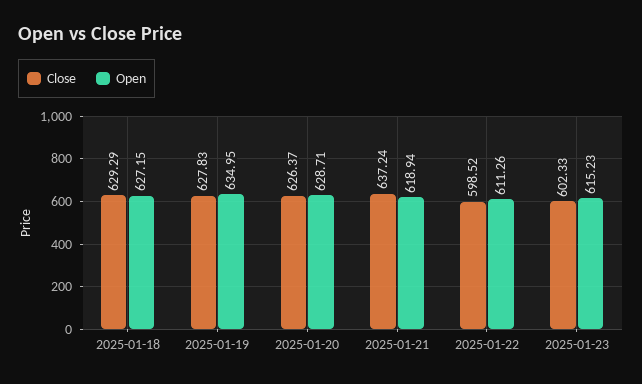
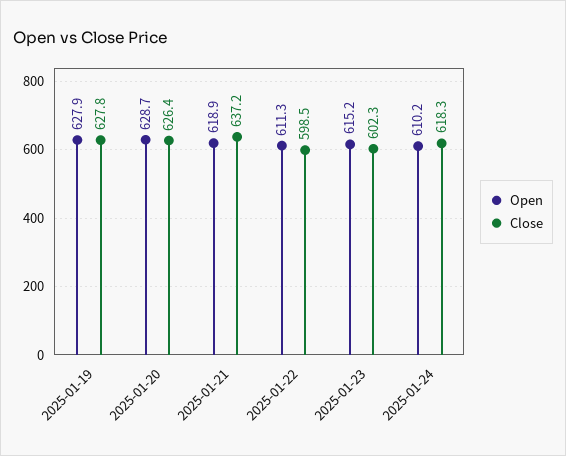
Close, 2025-01-18: 629.29 -> none
Open, 2025-01-18: 627.15 -> none
Open, 2025-01-19: 634.95 -> 627.9
Open, 2025-01-24: none -> 610.2
Close, 2025-01-24: none -> 618.3

